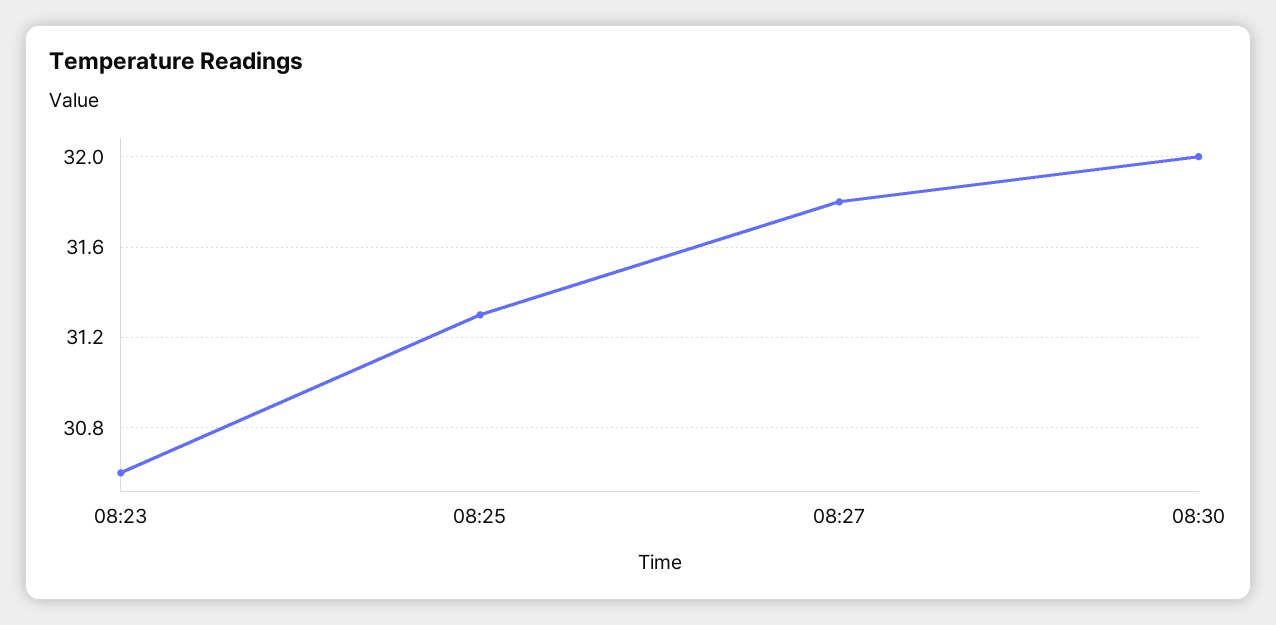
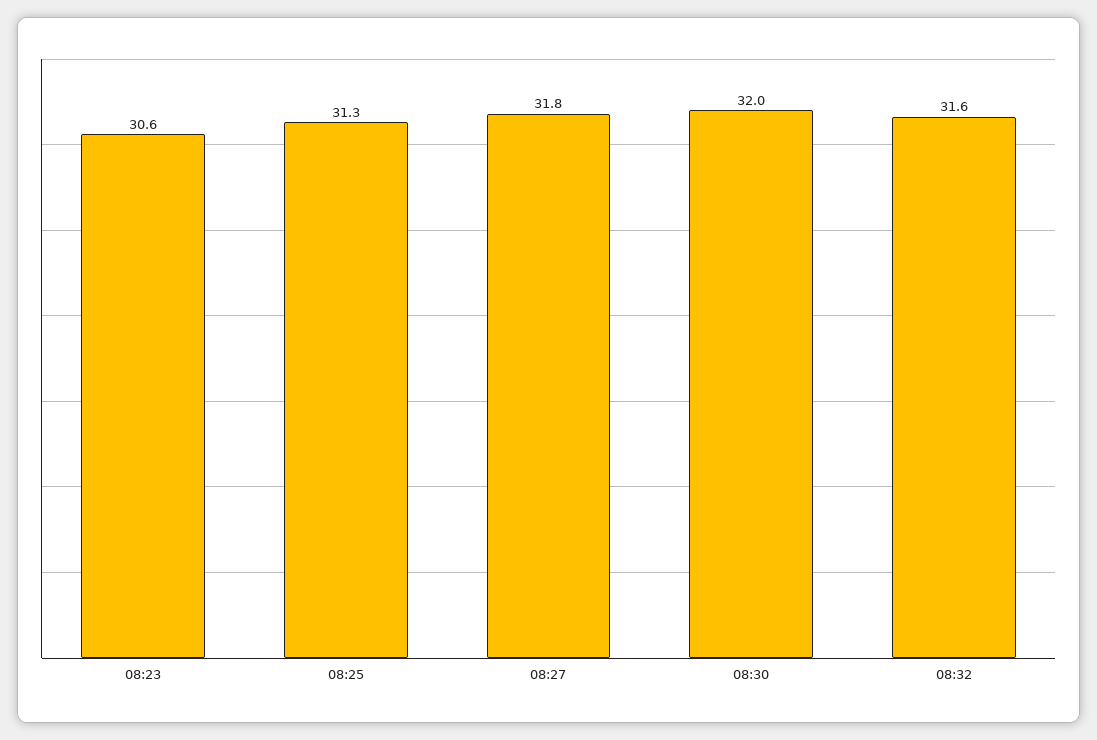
08:32: none -> 31.6

